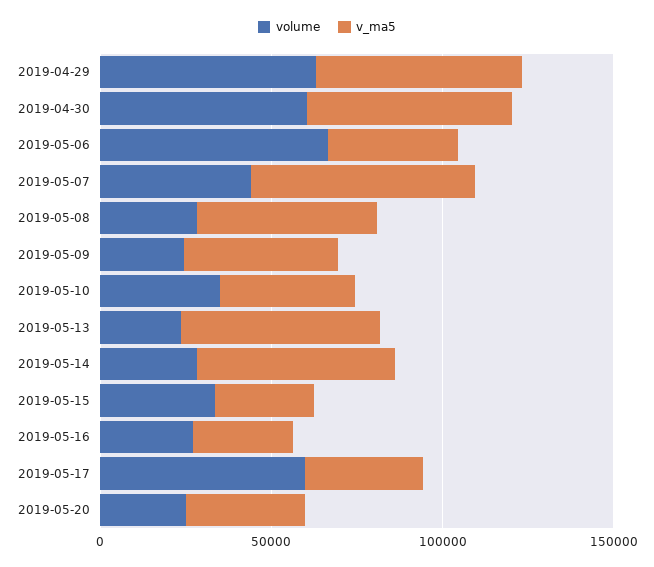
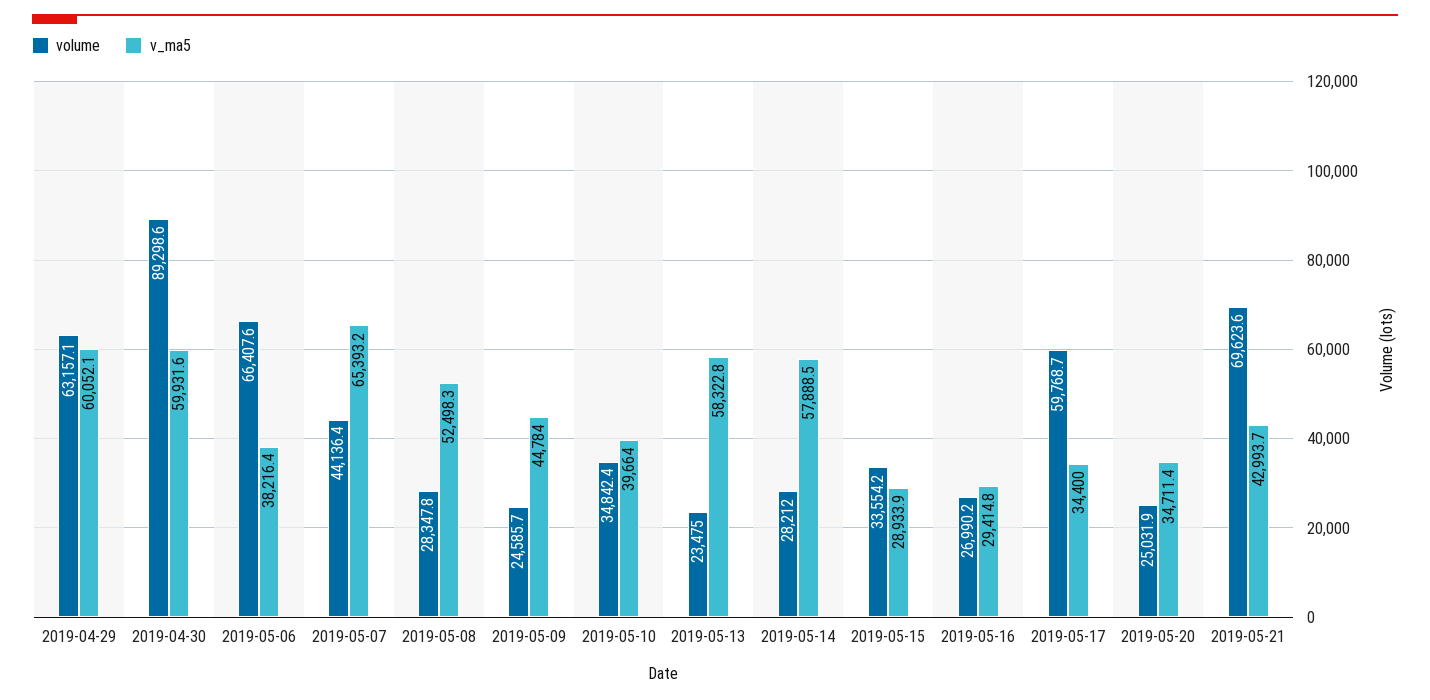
volume, 2019-04-30: 60000 -> 89298.6
volume, 2019-05-21: none -> 69623.6
v_ma5, 2019-05-21: none -> 42993.7

